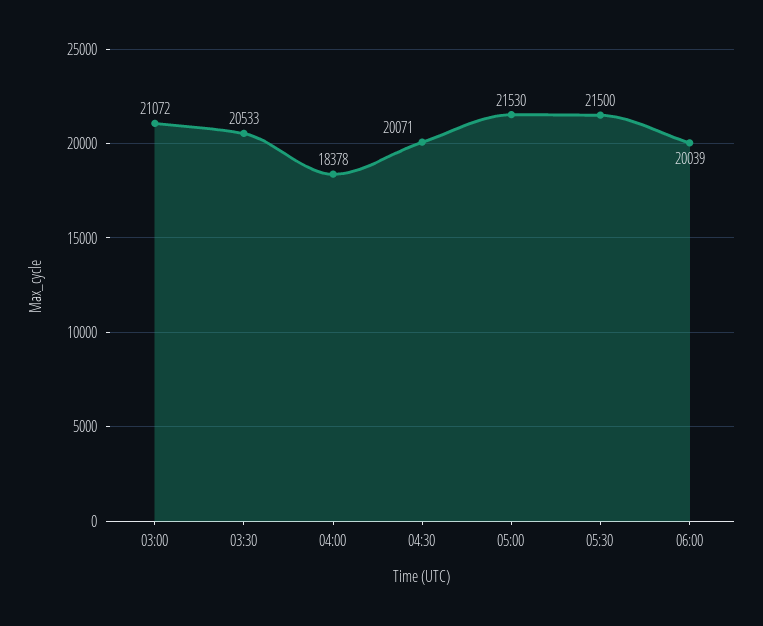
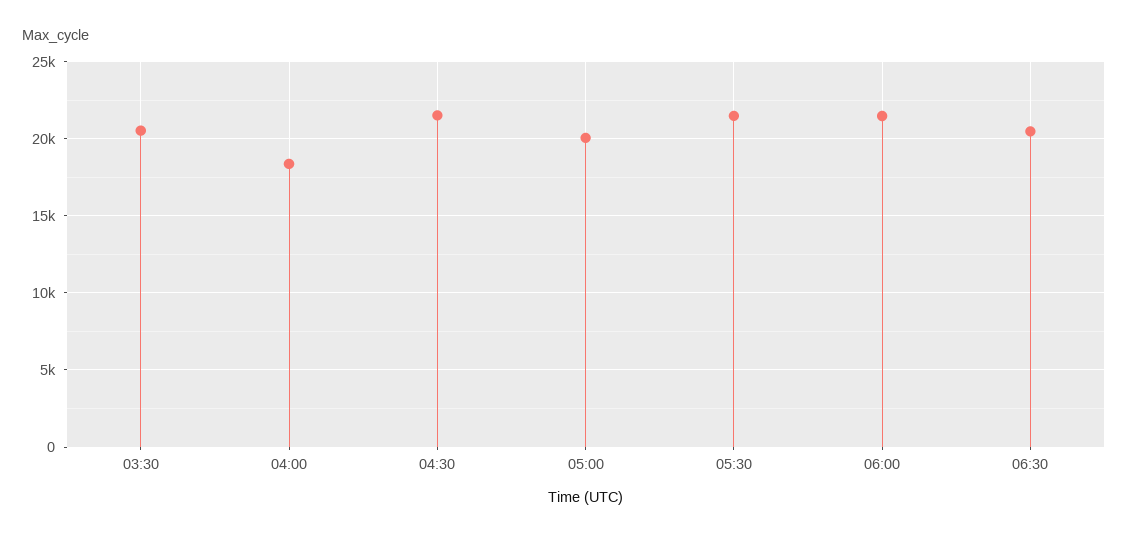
03:00: 21072 -> none
04:30: 20071 -> 21500
05:00: 21530 -> 20000
06:00: 20039 -> 21500
06:30: none -> 20500

